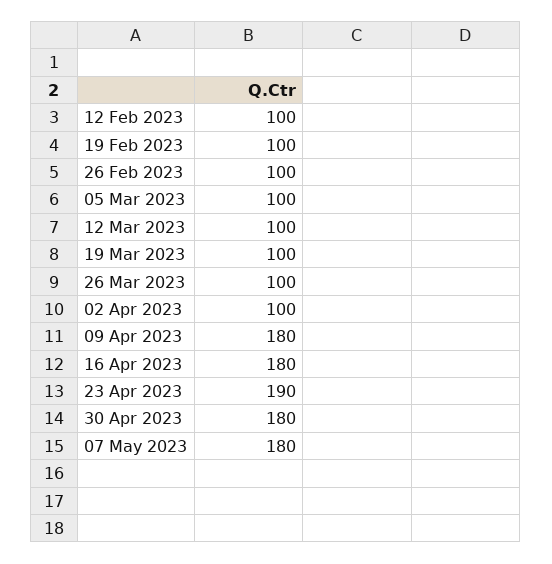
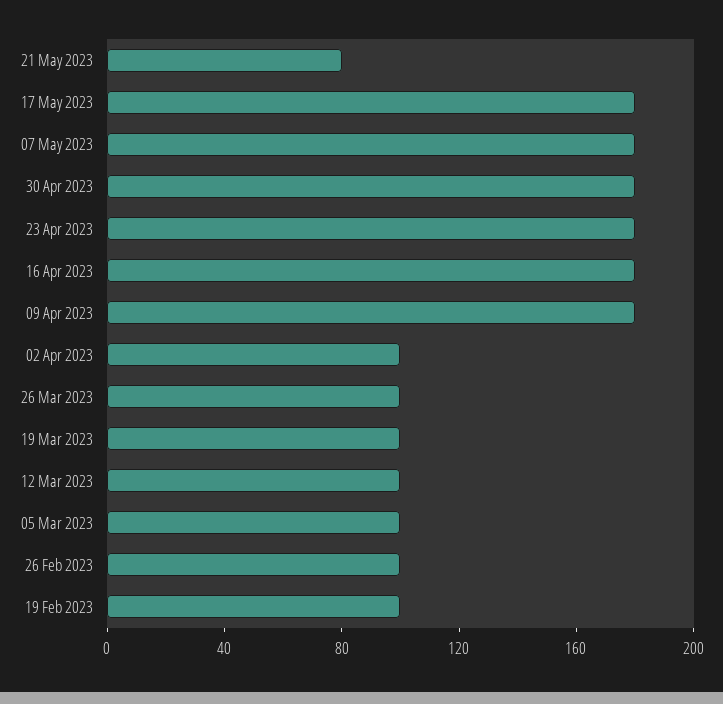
12 Feb 2023: 100 -> none
23 Apr 2023: 190 -> 180
21 May 2023: none -> 80
17 May 2023: none -> 180

